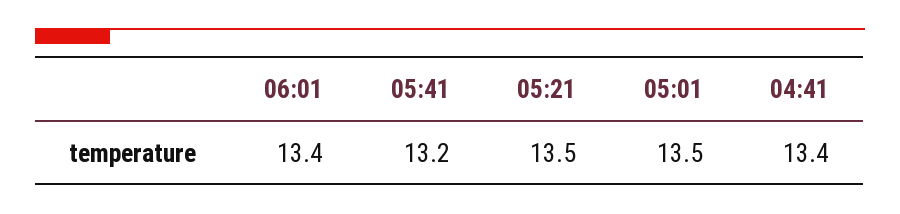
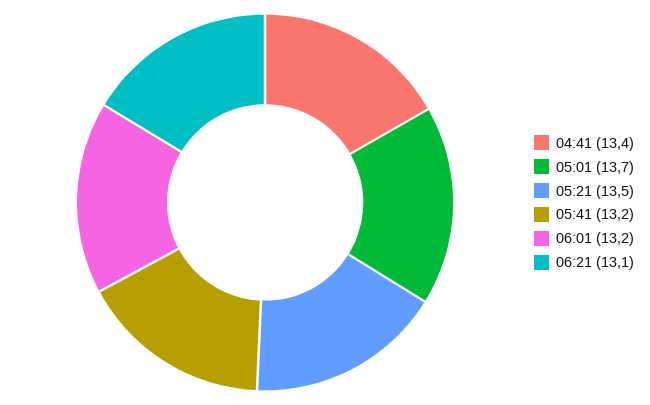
06:01: 13.4 -> 13.2
05:01: 13.5 -> 13.7
06:21: none -> 13.1

